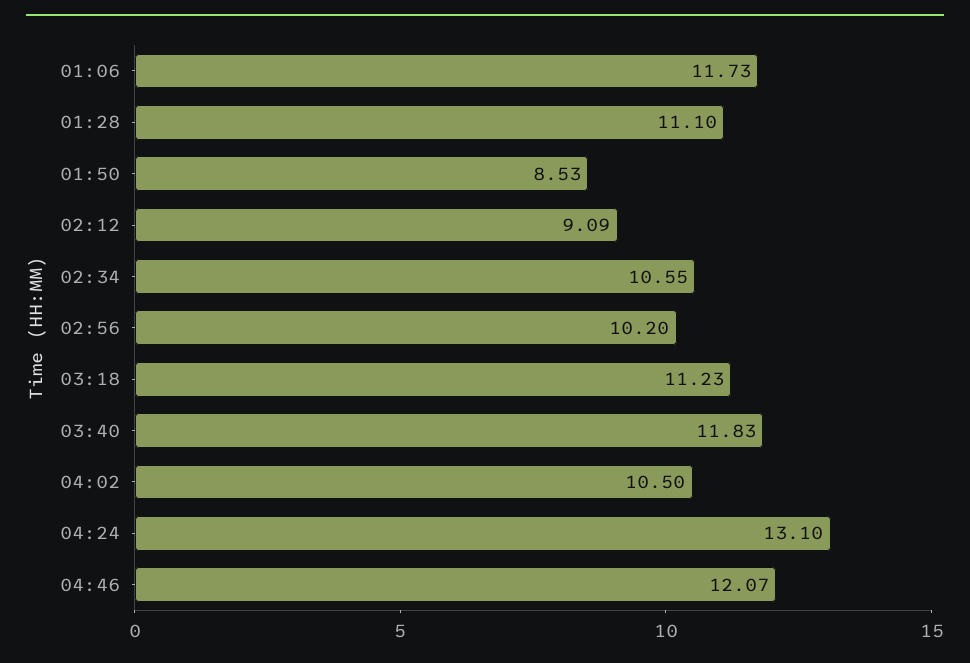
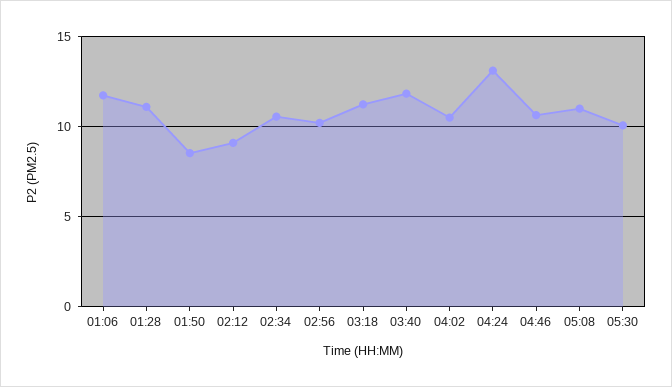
04:46: 12.07 -> 10.5
05:08: none -> 11
05:30: none -> 10

